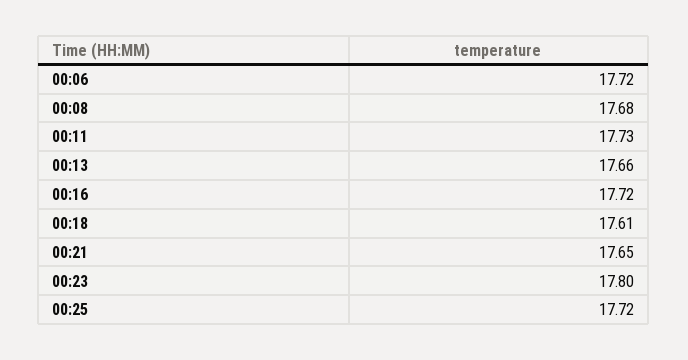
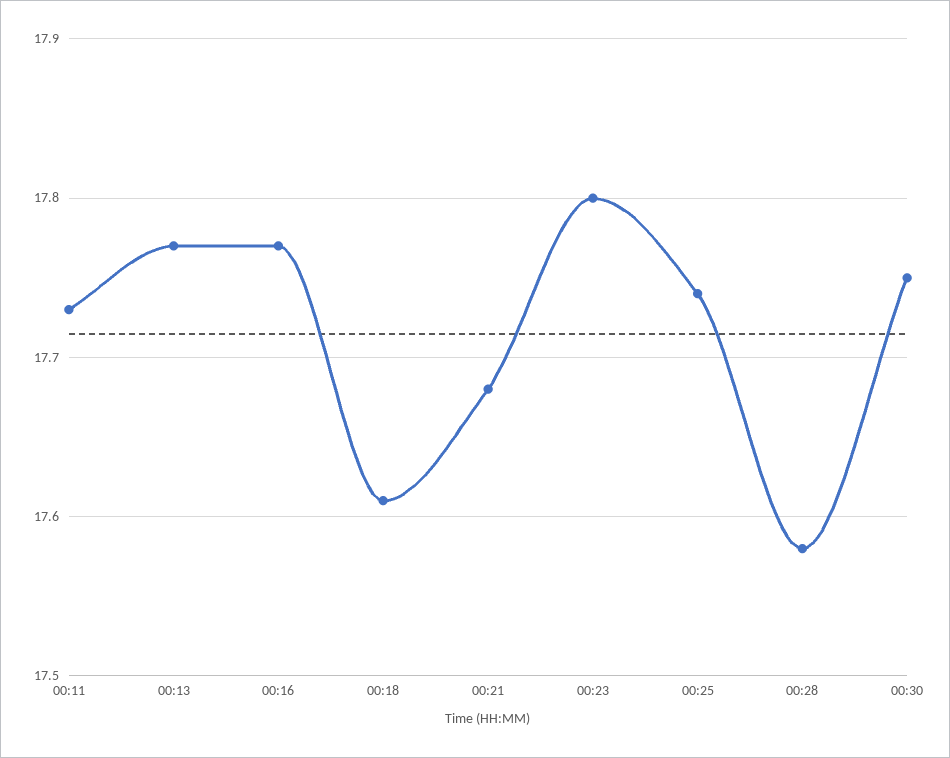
00:06: 17.72 -> none
00:08: 17.68 -> none
00:13: 17.66 -> 17.77
00:16: 17.72 -> 17.77
00:21: 17.65 -> 17.68
00:25: 17.72 -> 17.74
00:28: none -> 17.58
00:30: none -> 17.75

